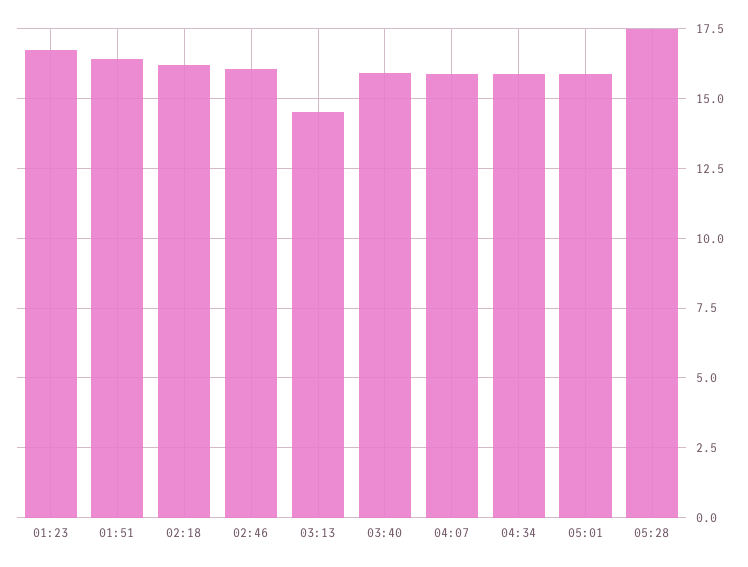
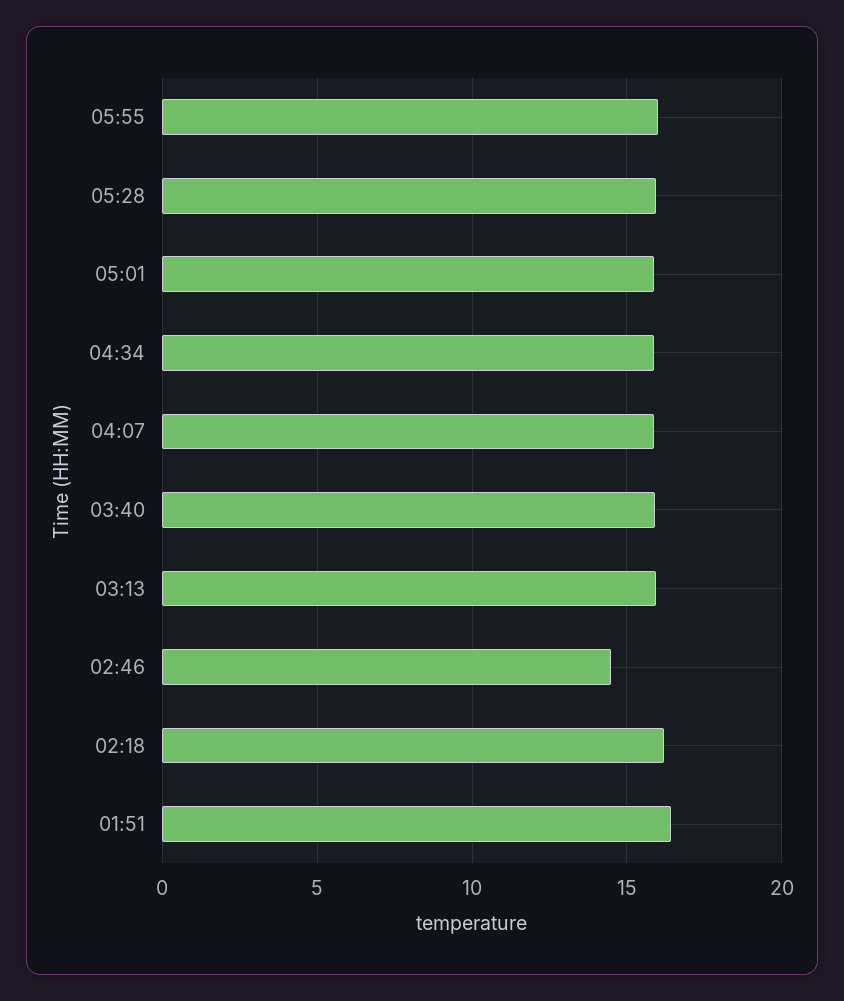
01:23: 16.75 -> none
02:46: 16 -> 14.5
03:13: 14.5 -> 16
05:28: 17.5 -> 16
05:55: none -> 16

